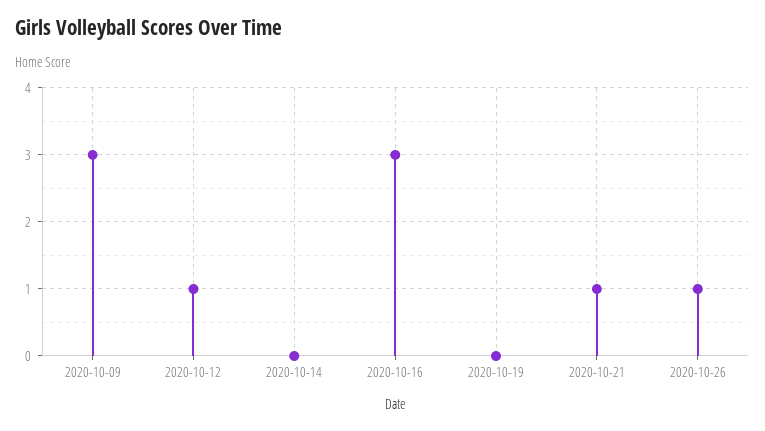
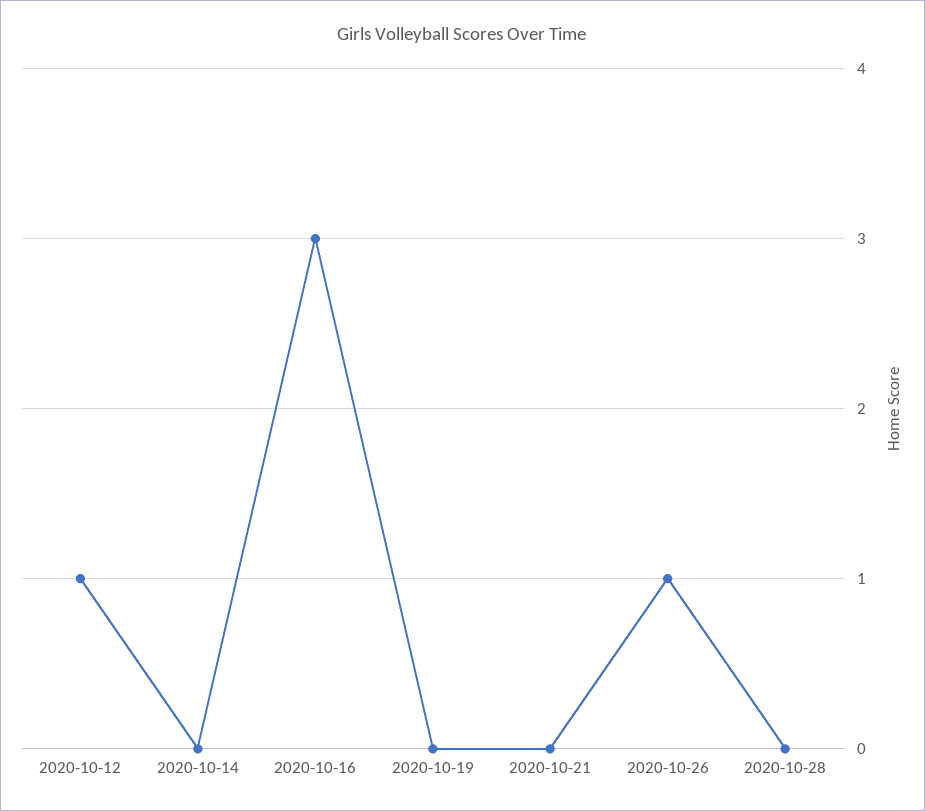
2020-10-09: 3 -> none
2020-10-21: 1 -> 0
2020-10-28: none -> 0

